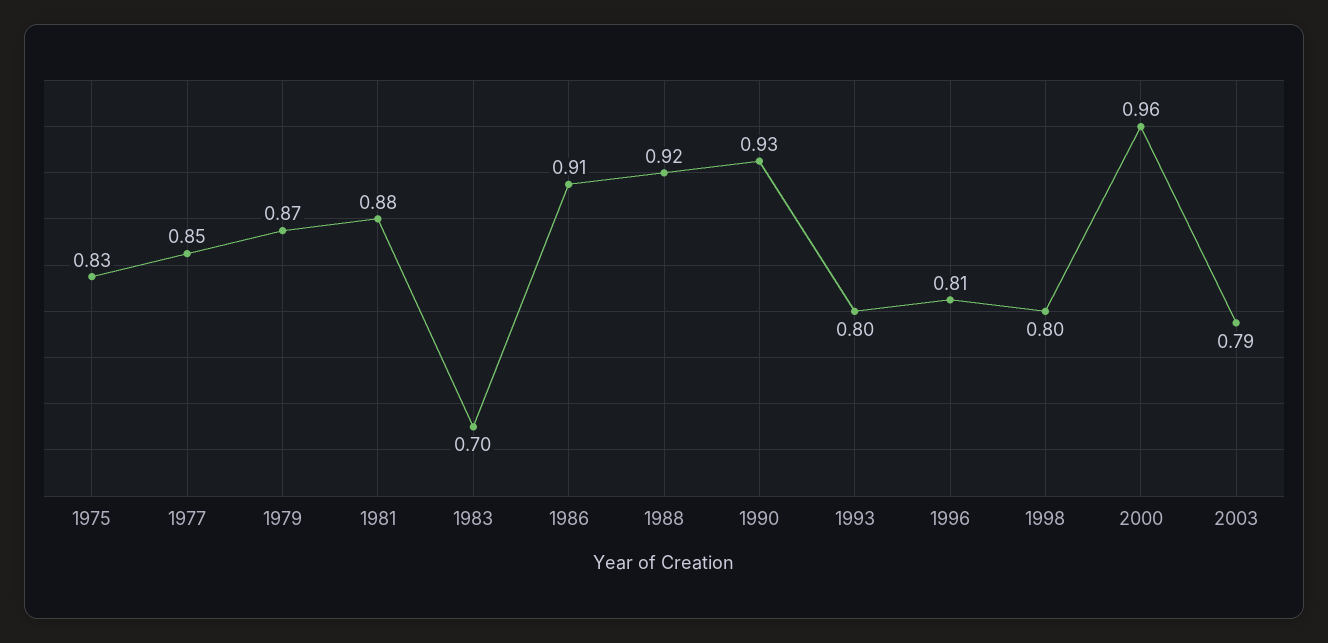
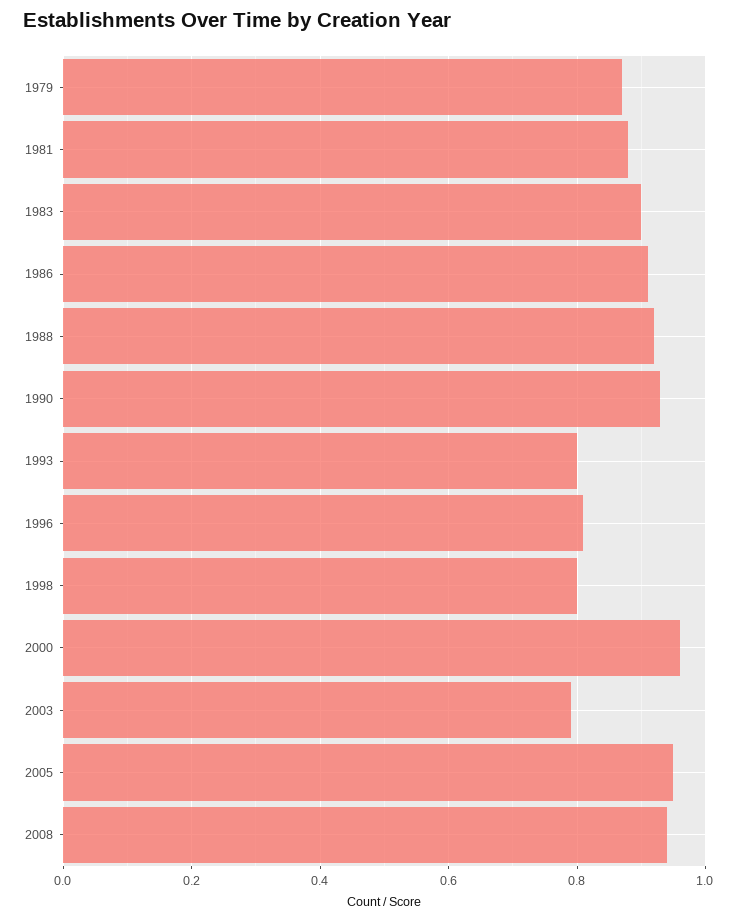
1975: 0.83 -> none
1977: 0.85 -> none
1983: 0.7 -> 0.9
2005: none -> 0.95
2008: none -> 0.95

